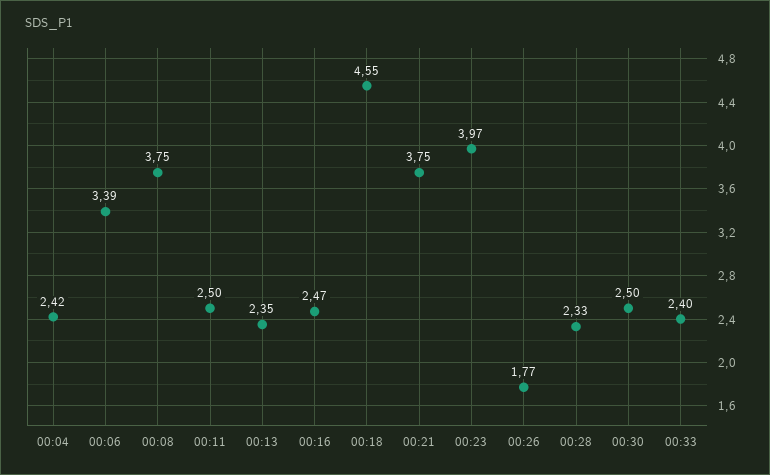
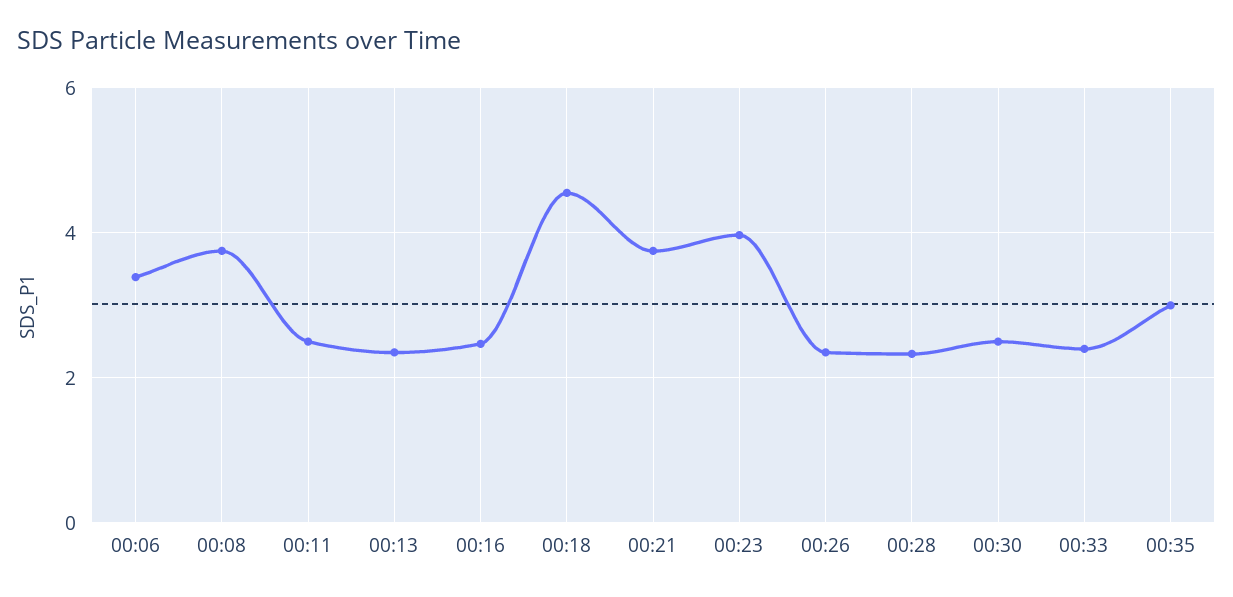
00:04: 2.42 -> none
00:26: 1.77 -> 2.4
00:35: none -> 3

